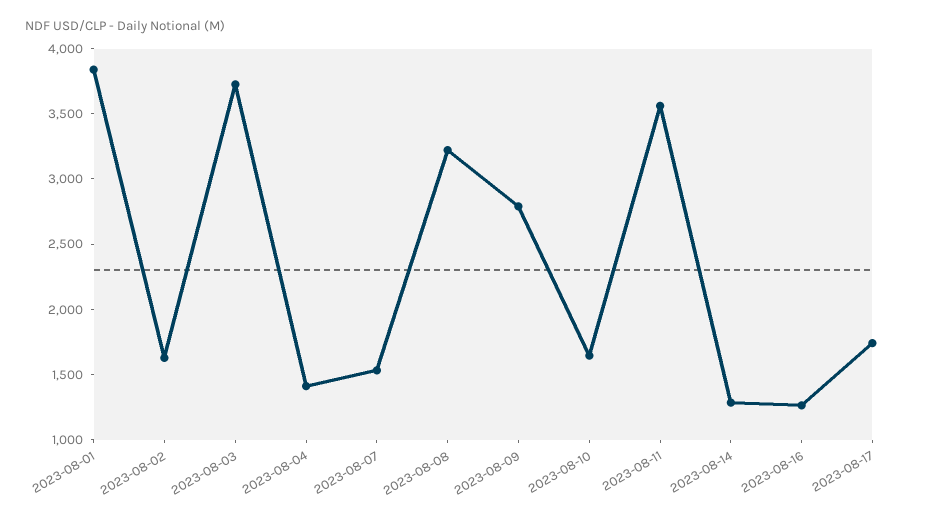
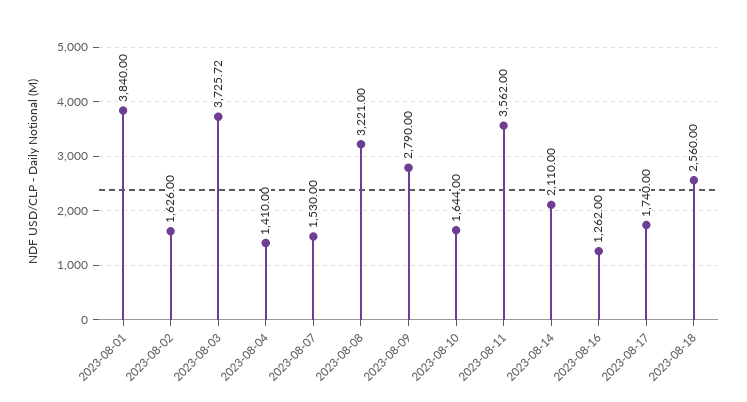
2023-08-14: 1300 -> 2110
2023-08-18: none -> 2560

